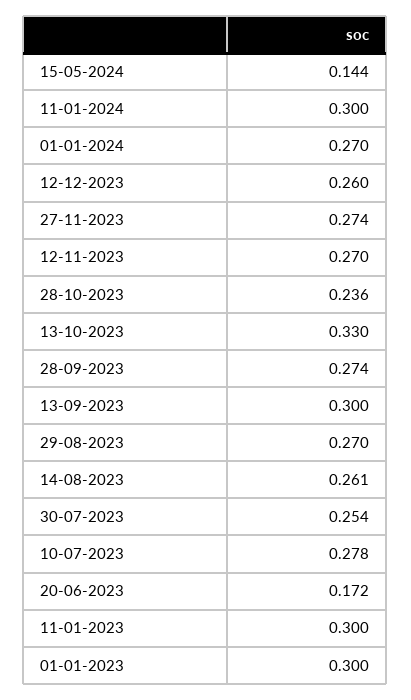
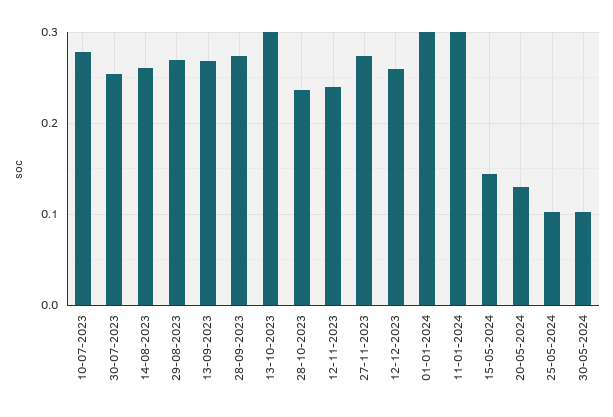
01-01-2024: 0.27 -> 0.3
12-11-2023: 0.27 -> 0.24
13-10-2023: 0.33 -> 0.3
13-09-2023: 0.3 -> 0.27
20-06-2023: 0.172 -> none
11-01-2023: 0.3 -> none
01-01-2023: 0.3 -> none
20-05-2024: none -> 0.13
25-05-2024: none -> 0.1
30-05-2024: none -> 0.1

